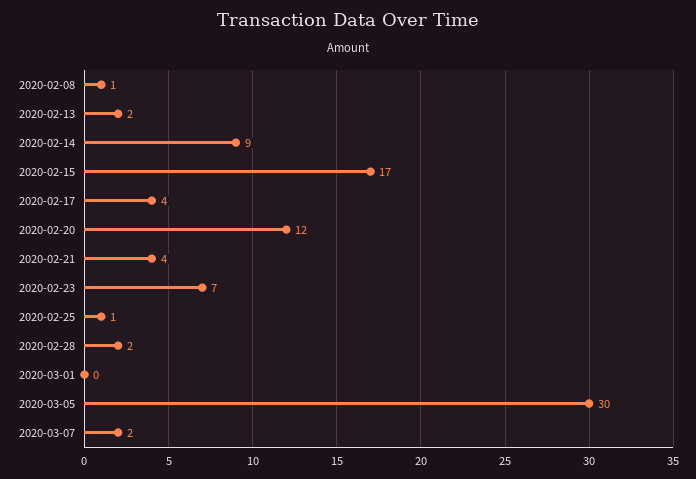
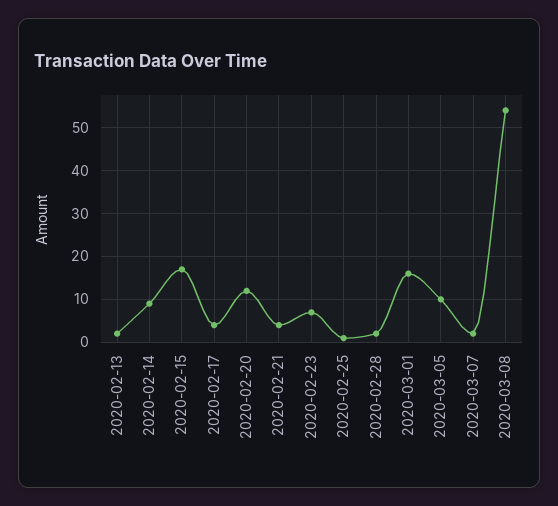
2020-02-08: 1 -> none
2020-03-01: 0 -> 15
2020-03-05: 30 -> 10
2020-03-08: none -> 55

